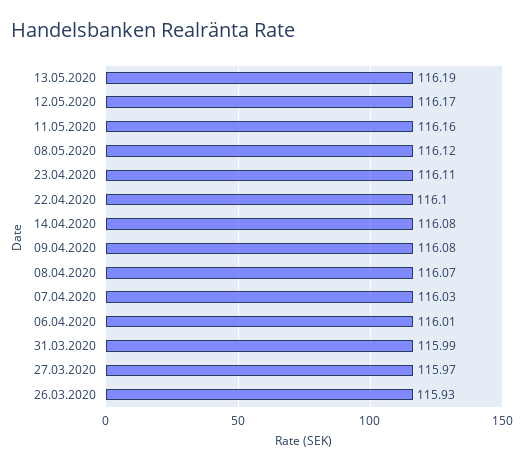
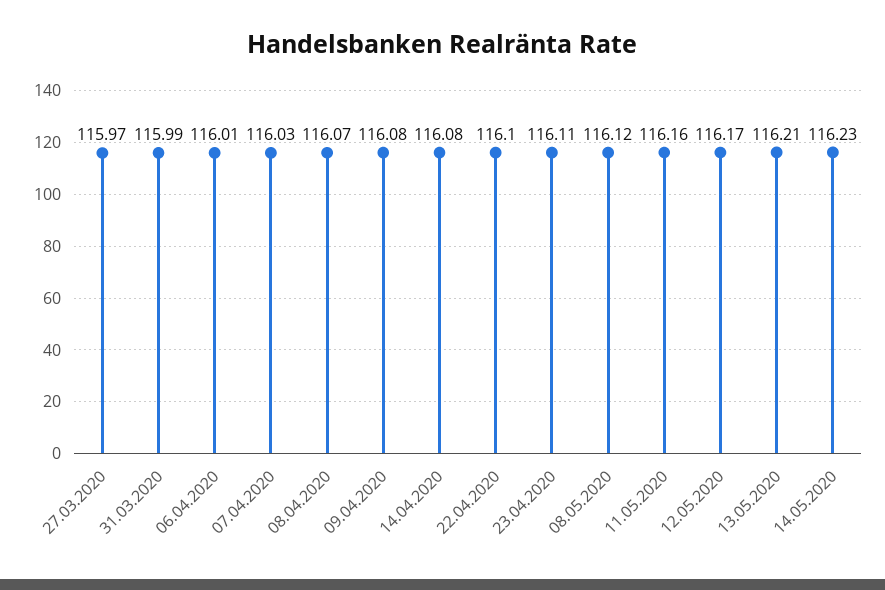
13.05.2020: 116.19 -> 116.21
26.03.2020: 115.93 -> none
14.05.2020: none -> 116.23

